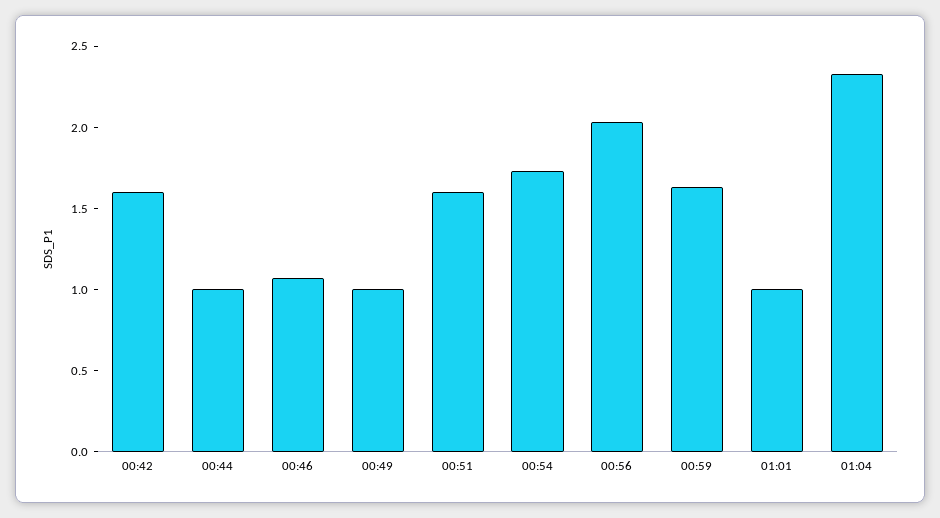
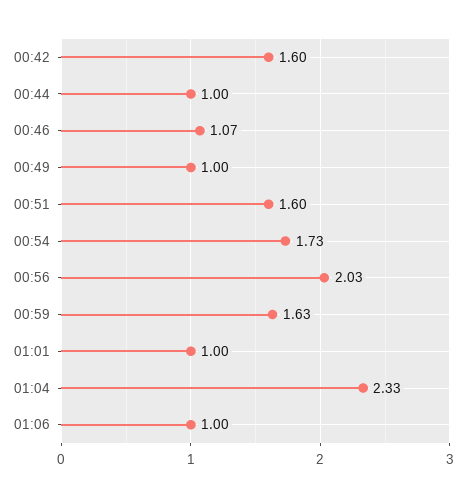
01:06: none -> 1

